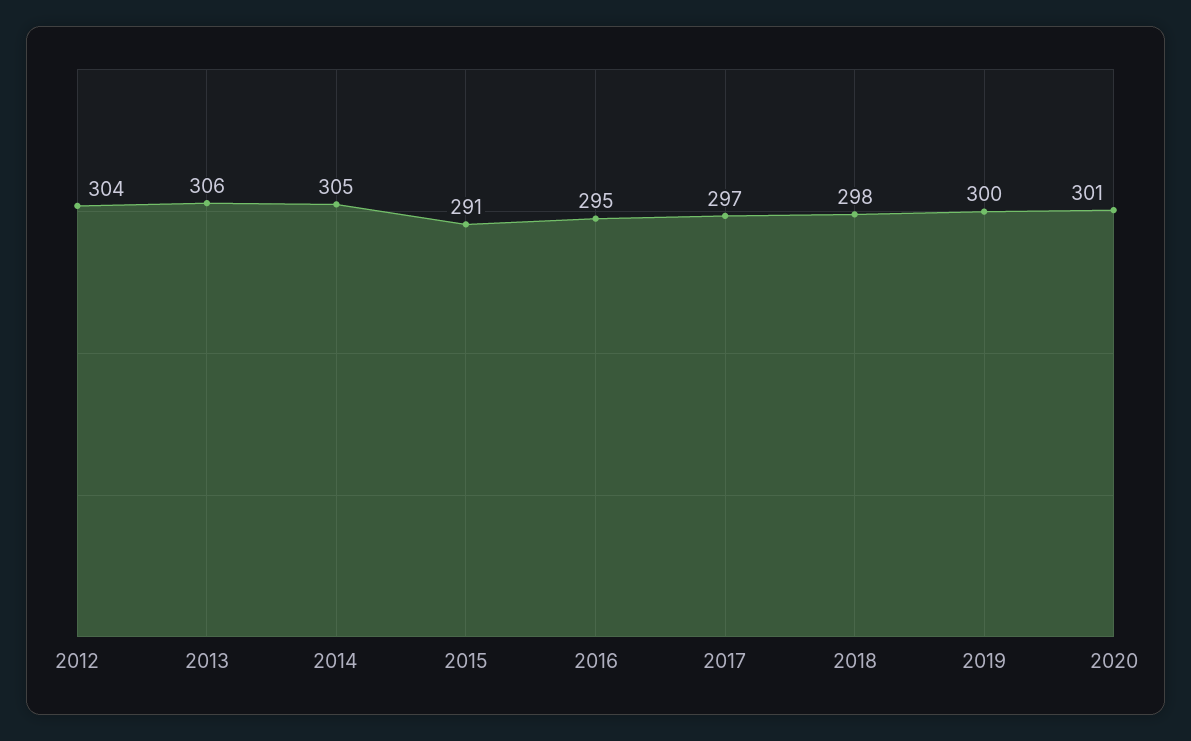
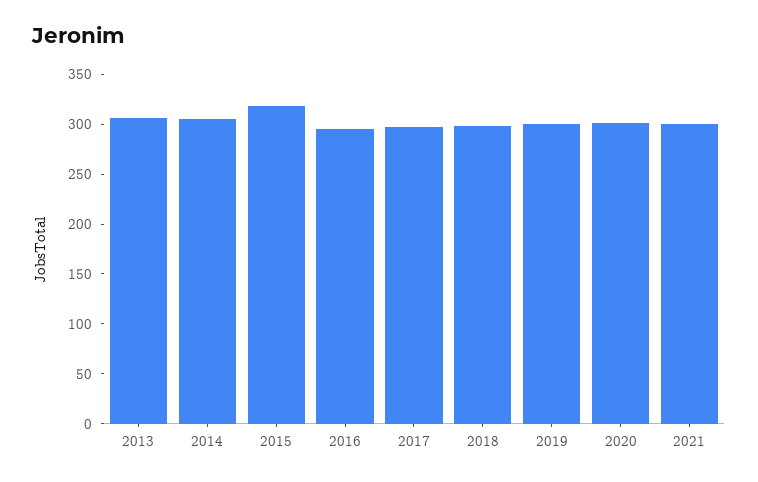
2012: 304 -> none
2015: 291 -> 320
2021: none -> 300

